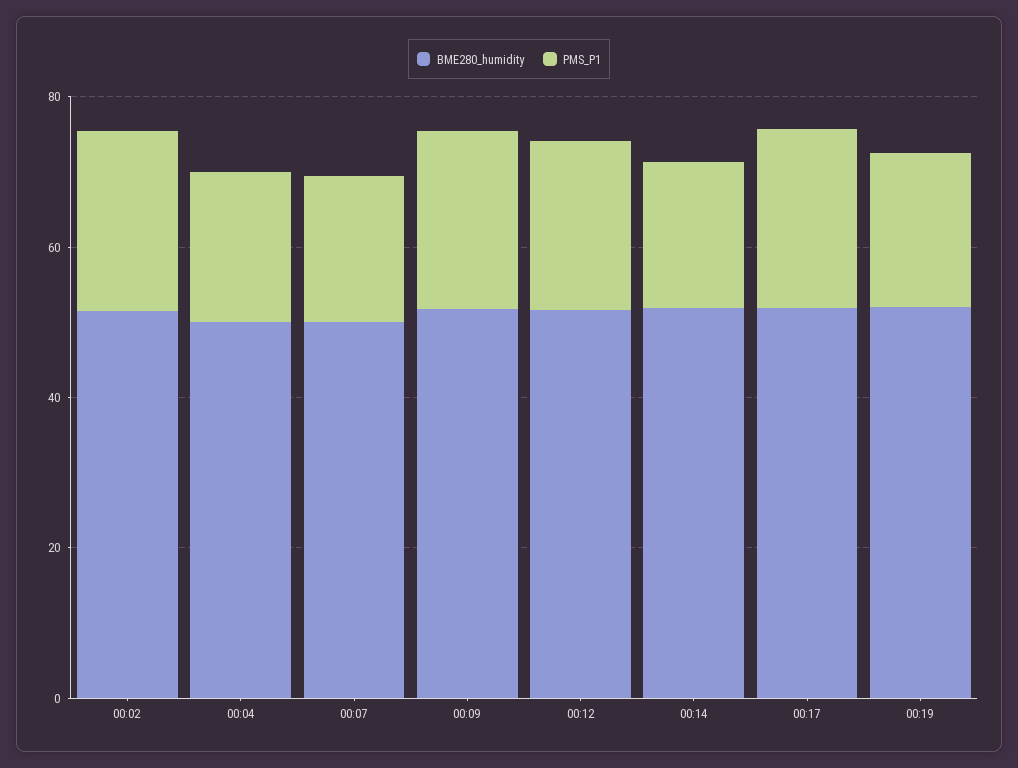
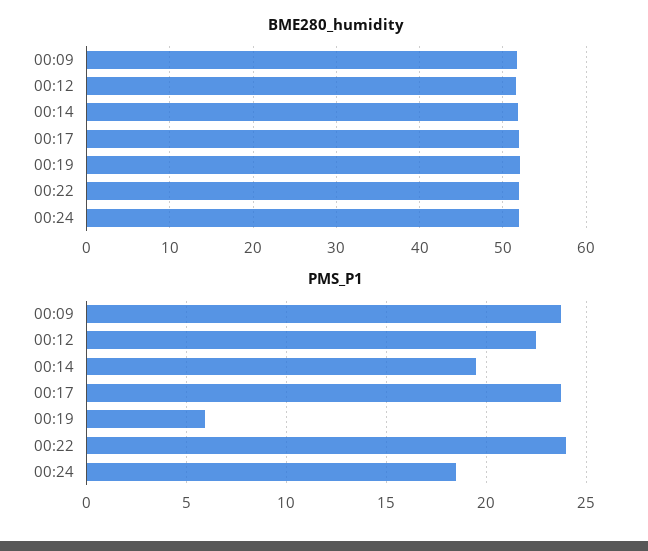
BME280_humidity, 00:02: 50 -> none
PMS_P1, 00:02: 25 -> none
BME280_humidity, 00:04: 50 -> none
PMS_P1, 00:04: 20 -> none
BME280_humidity, 00:07: 50 -> none
PMS_P1, 00:07: 20 -> none
PMS_P1, 00:19: 20 -> 6
BME280_humidity, 00:22: none -> 52
BME280_humidity, 00:24: none -> 52
PMS_P1, 00:22: none -> 24
PMS_P1, 00:24: none -> 18.5

